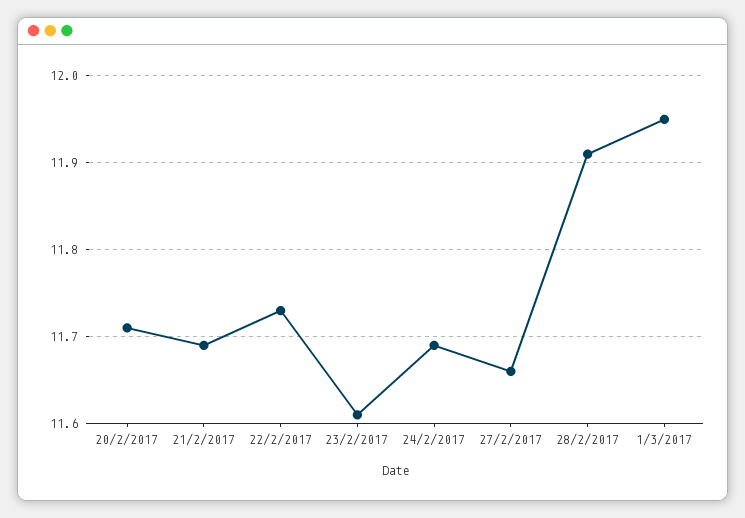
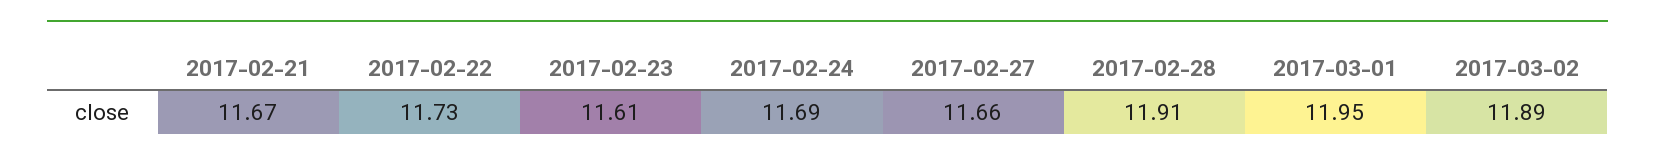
20/2/2017: 11.71 -> none
21/2/2017: 11.69 -> 11.67
2017-03-02: none -> 11.89

